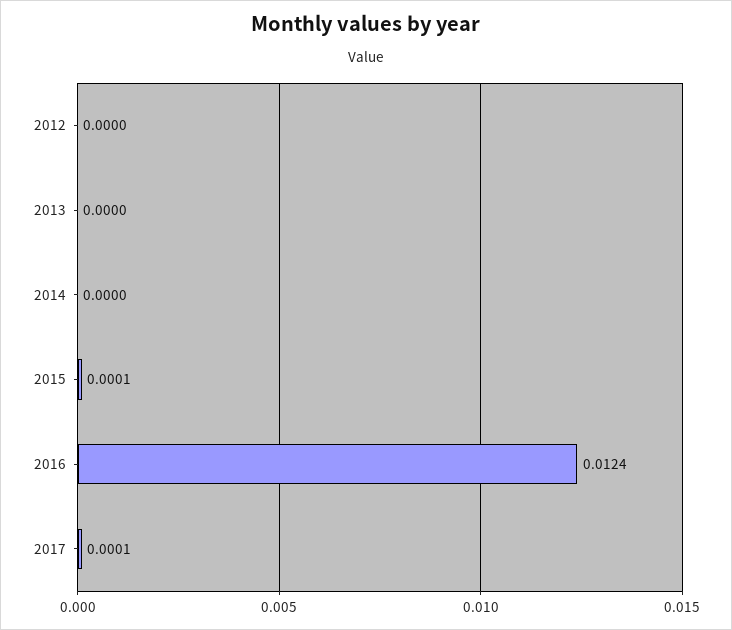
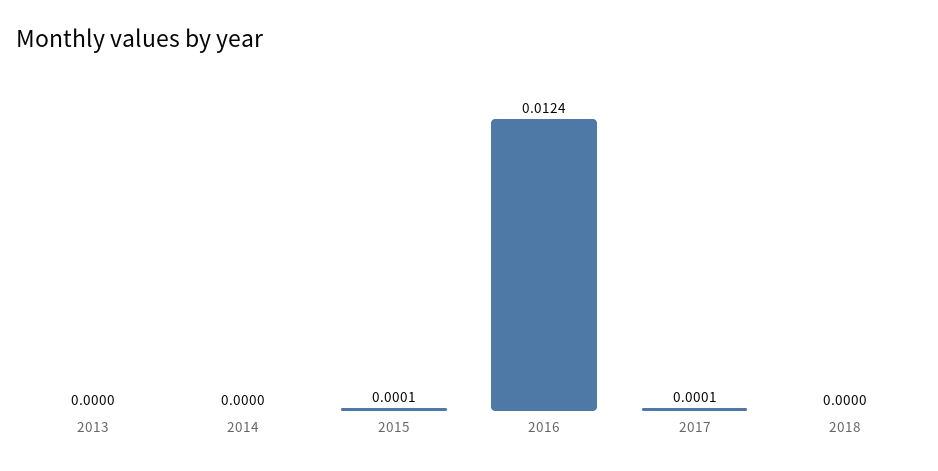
2012: 0 -> none
2018: none -> 0

